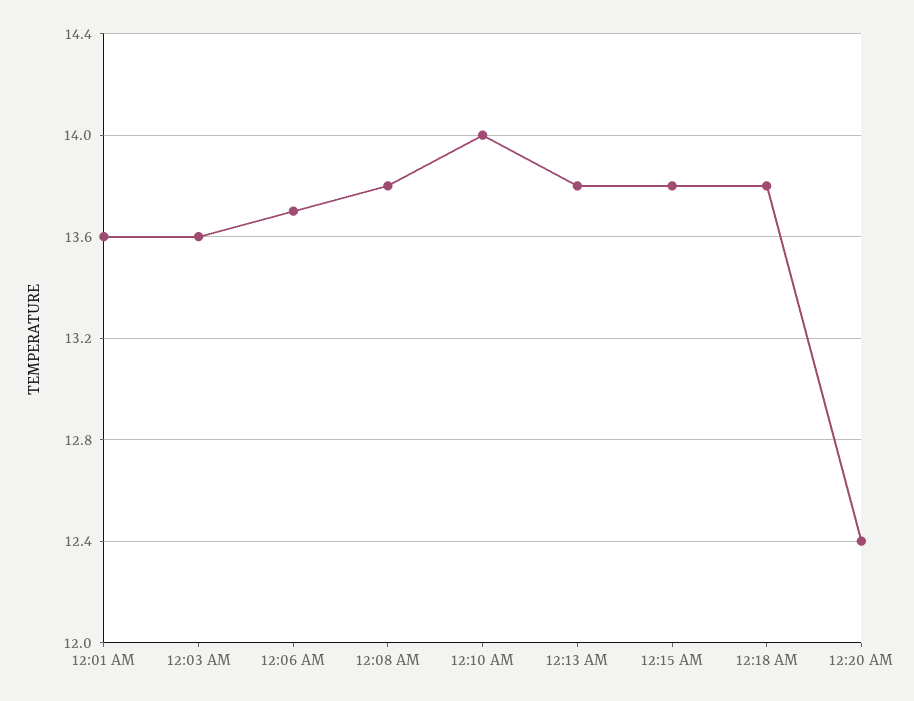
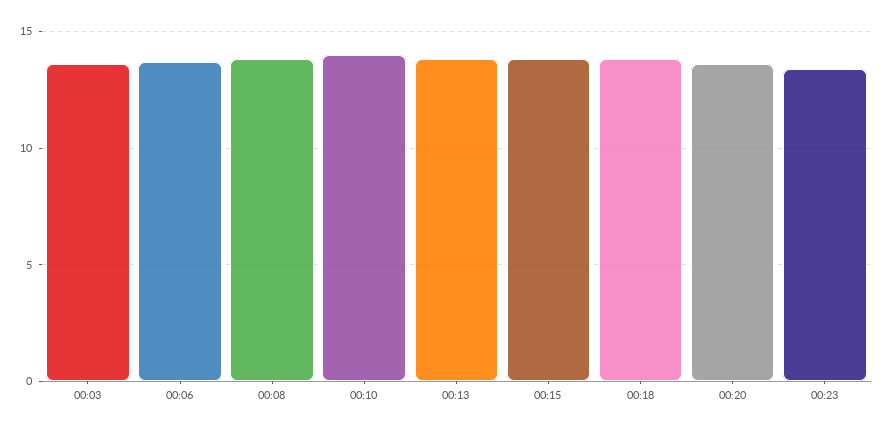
12:01 AM: 13.6 -> none
12:20 AM: 12.4 -> 13.5
00:23: none -> 13.5

